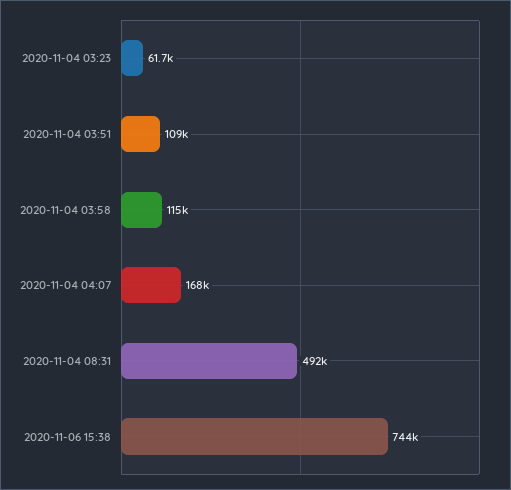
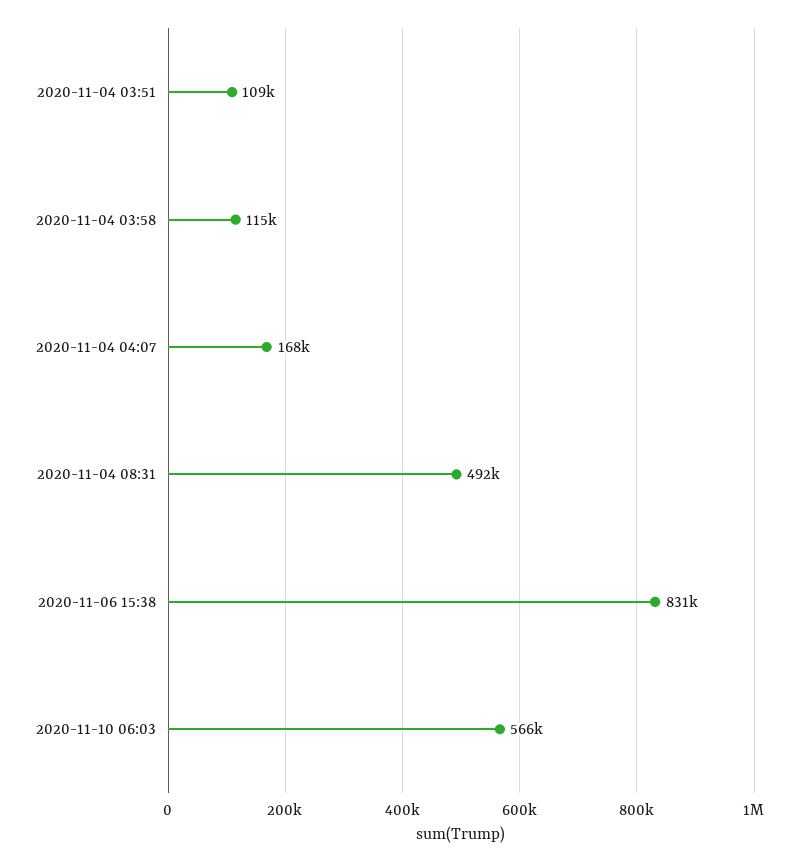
2020-11-04 03:23: 61700 -> none
2020-11-06 15:38: 744000 -> 831000
2020-11-10 06:03: none -> 566000

